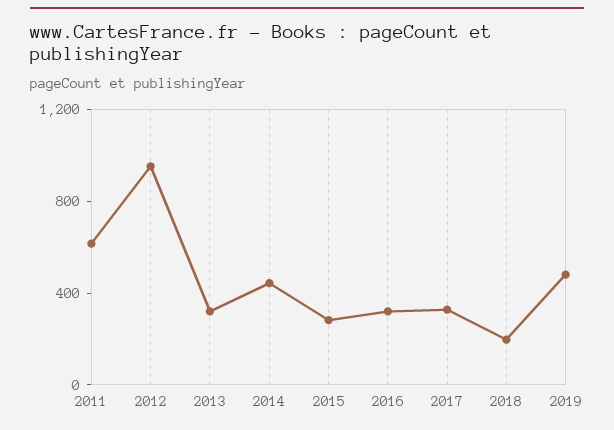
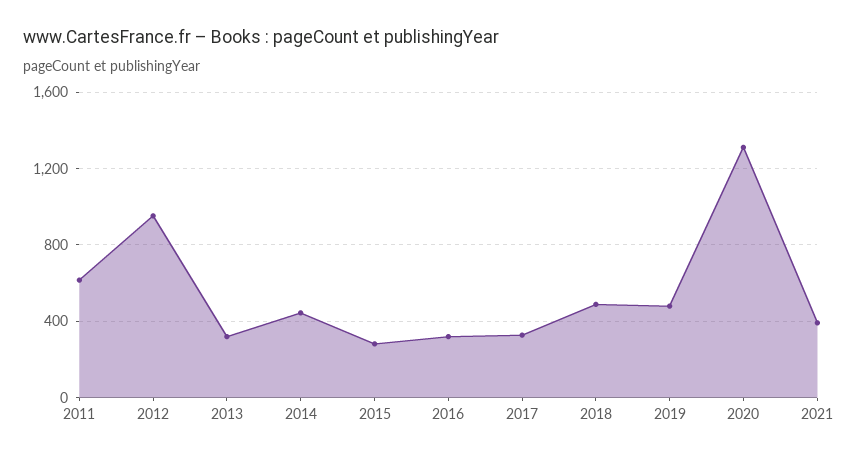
2018: 200 -> 500
2020: none -> 1300
2021: none -> 400

